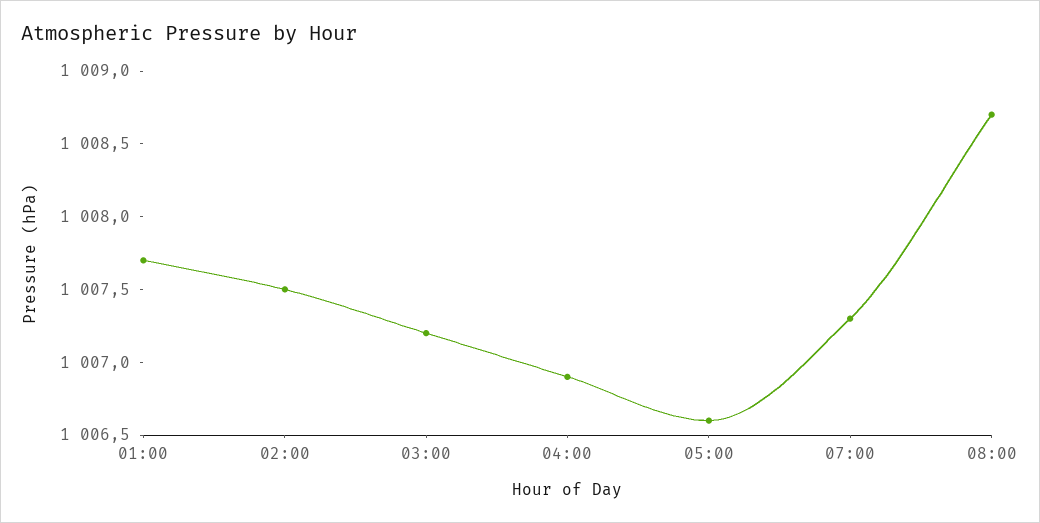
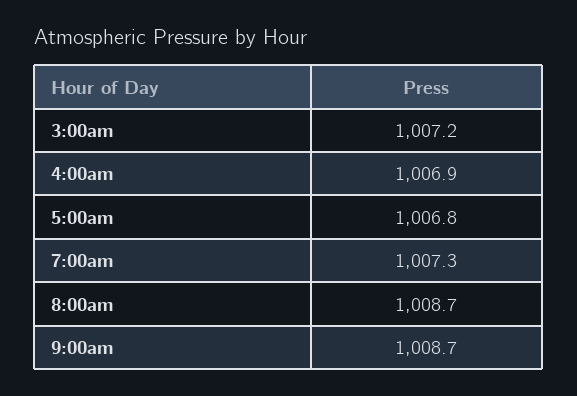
01:00: 1007.7 -> none
02:00: 1007.5 -> none
05:00: 1006.6 -> 1006.8
9:00am: none -> 1008.7

